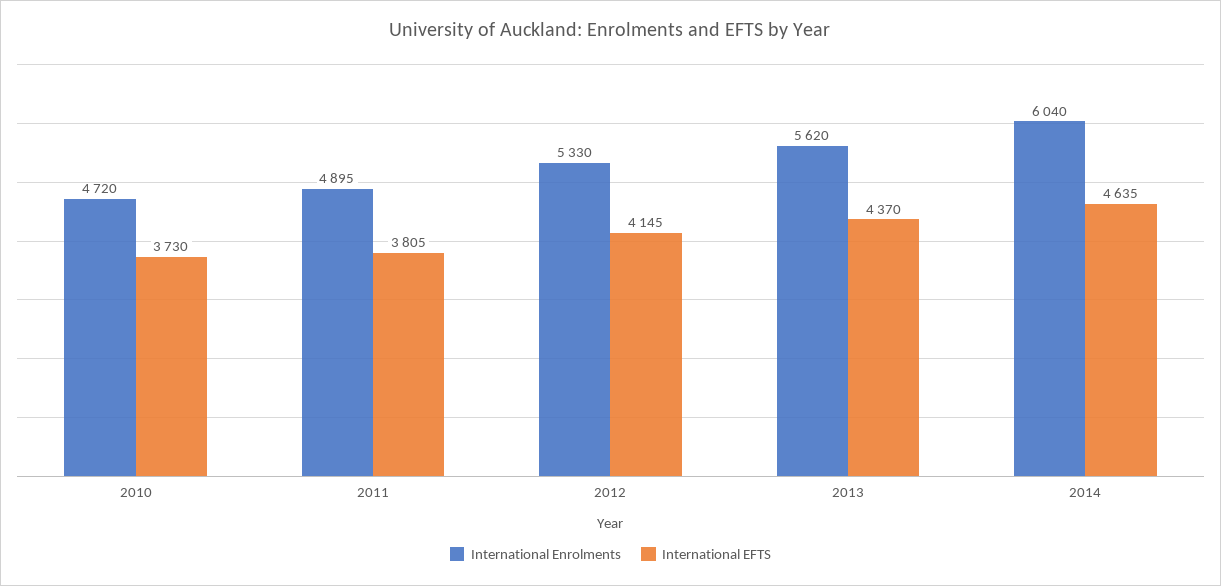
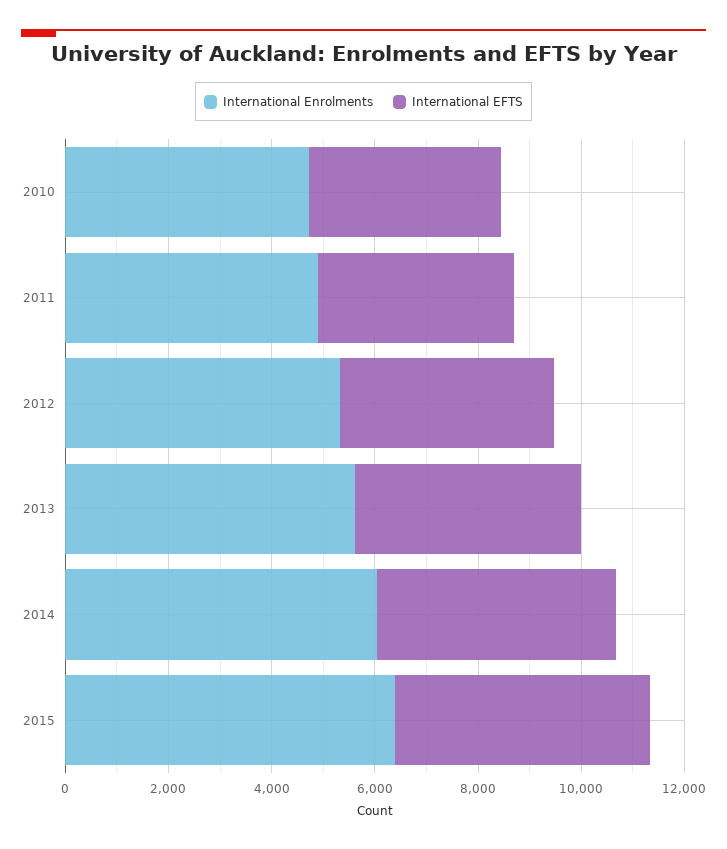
International Enrolments, 2015: none -> 6500
International EFTS, 2015: none -> 5000

